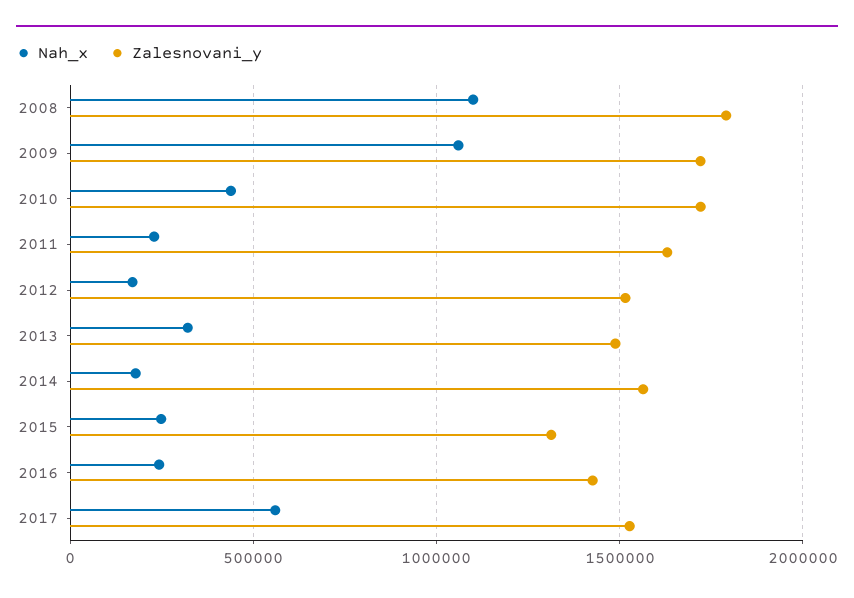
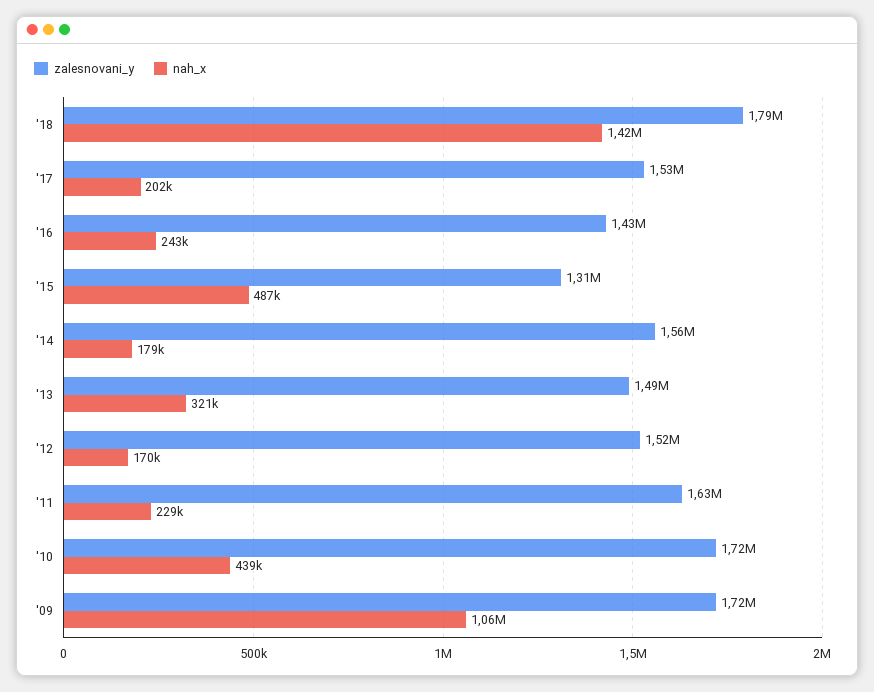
Nah_x, 2008: 1100000 -> none
Zalesnovani_y, 2008: 1800000 -> none
Nah_x, 2015: 250000 -> 487000
Nah_x, 2017: 550000 -> 202000
Zalesnovani_y, '18: none -> 1790000
Nah_x, '18: none -> 1420000

